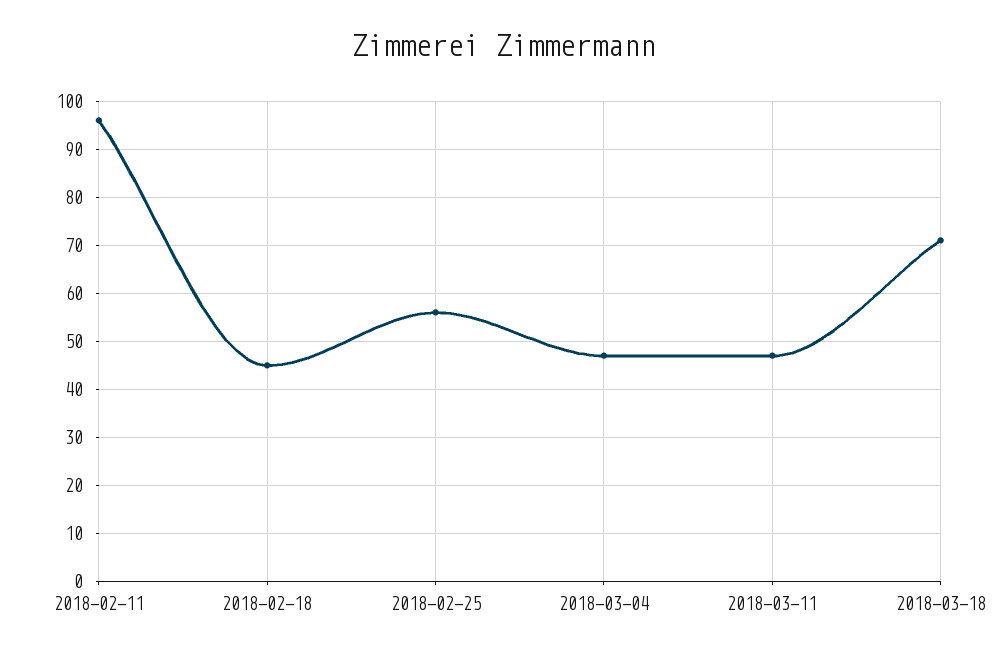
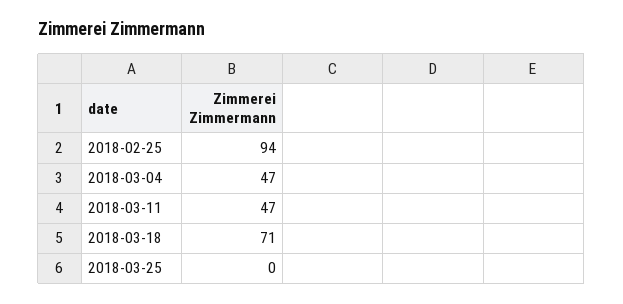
2018-02-11: 95 -> none
2018-02-18: 45 -> none
2018-02-25: 55 -> 94
2018-03-25: none -> 0

